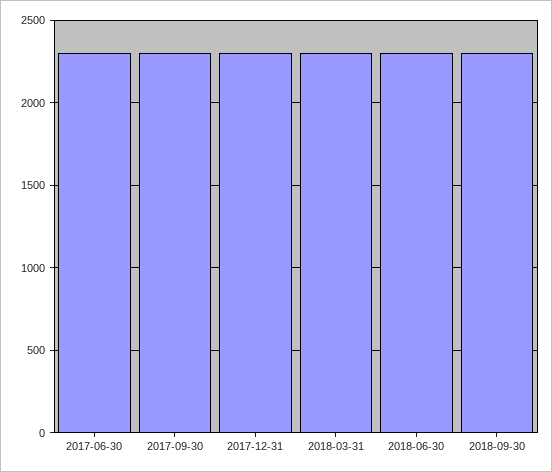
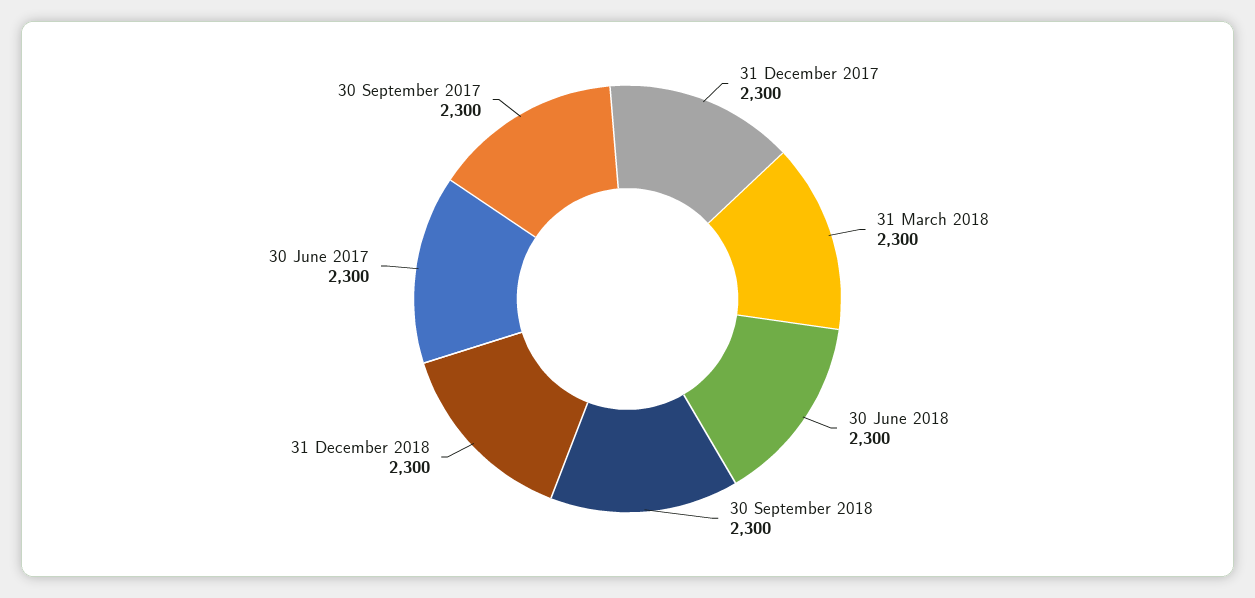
31 December 2018: none -> 2300

